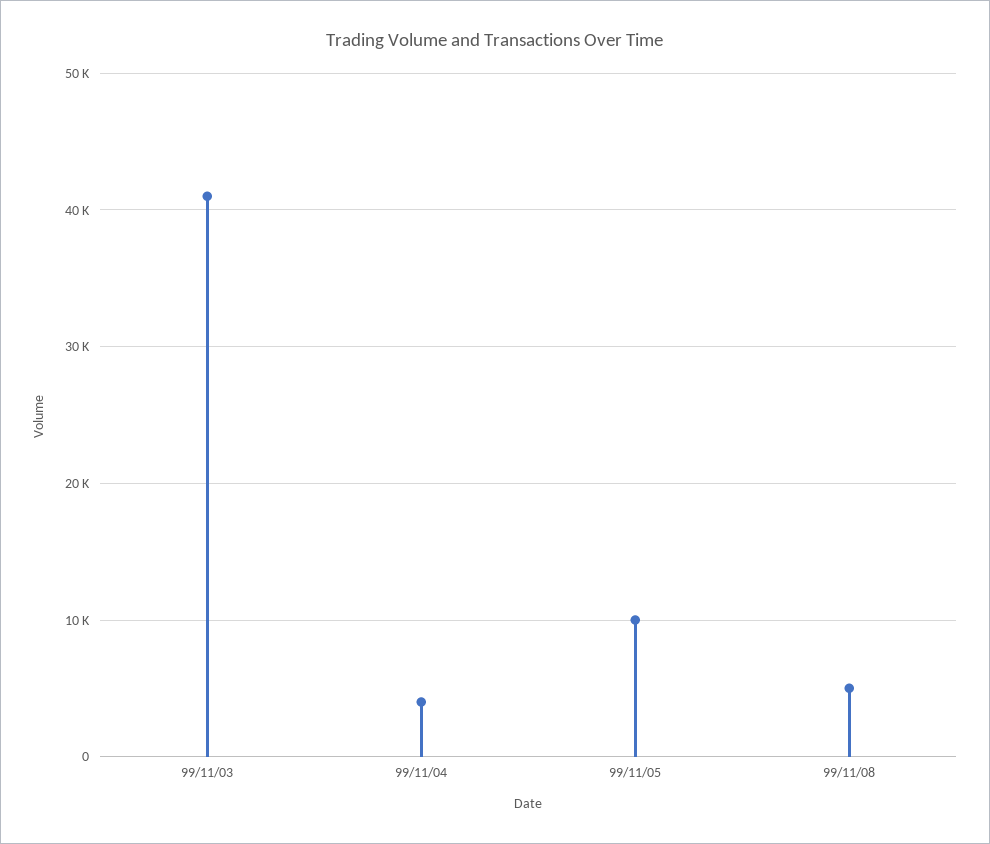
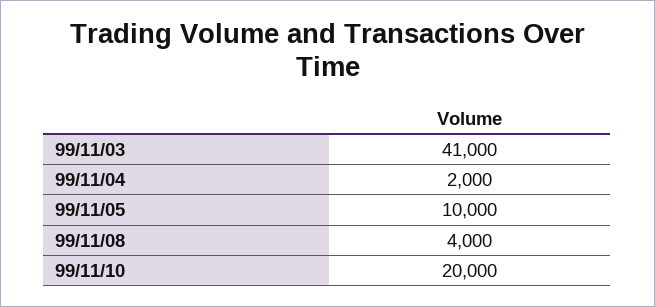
99/11/04: 4000 -> 2000
99/11/08: 5000 -> 4000
99/11/10: none -> 20000

